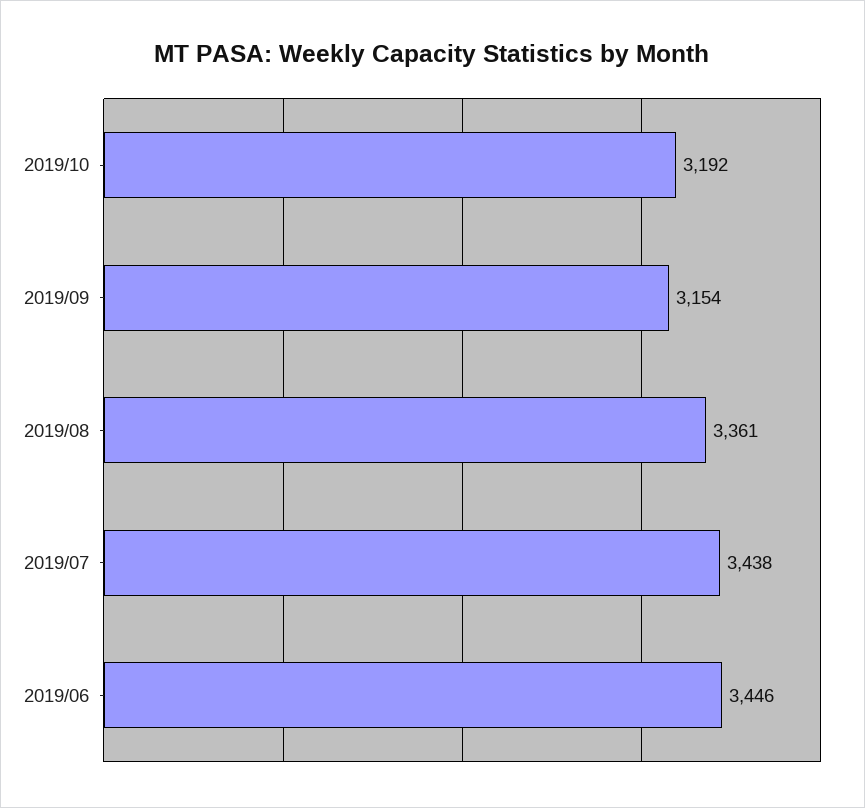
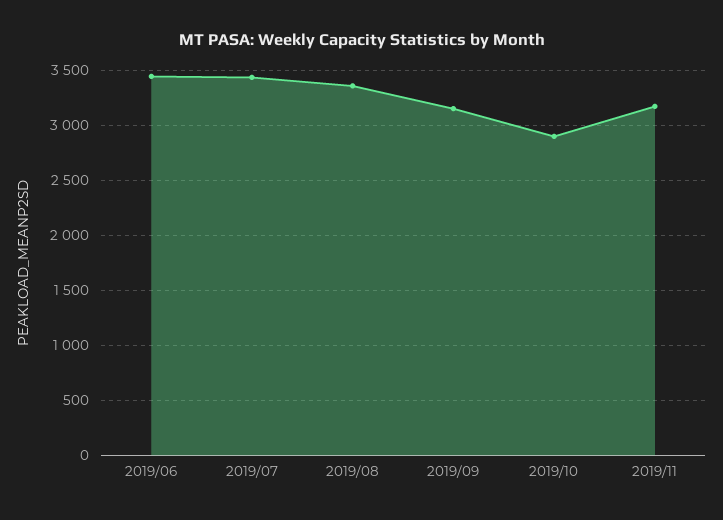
2019/10: 3192 -> 2900
2019/11: none -> 3200

